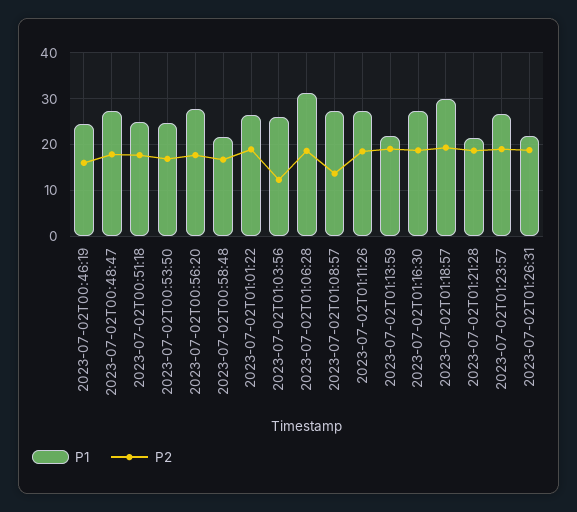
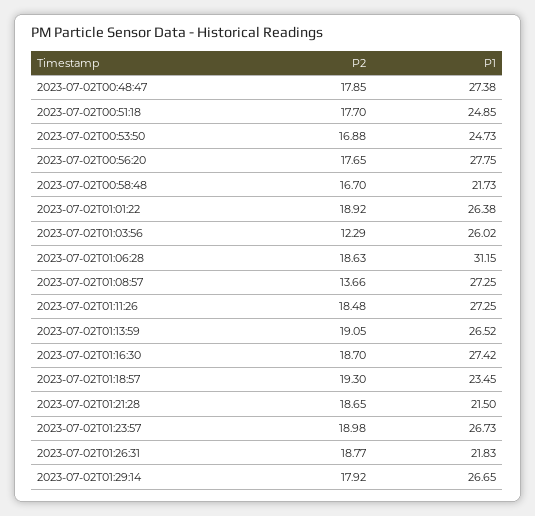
P1, 2023-07-02T00:46:19: 24 -> none
P2, 2023-07-02T00:46:19: 16 -> none
P1, 2023-07-02T01:13:59: 22 -> 26.52
P1, 2023-07-02T01:18:57: 30 -> 23.45
P2, 2023-07-02T01:29:14: none -> 17.92
P1, 2023-07-02T01:29:14: none -> 26.65

